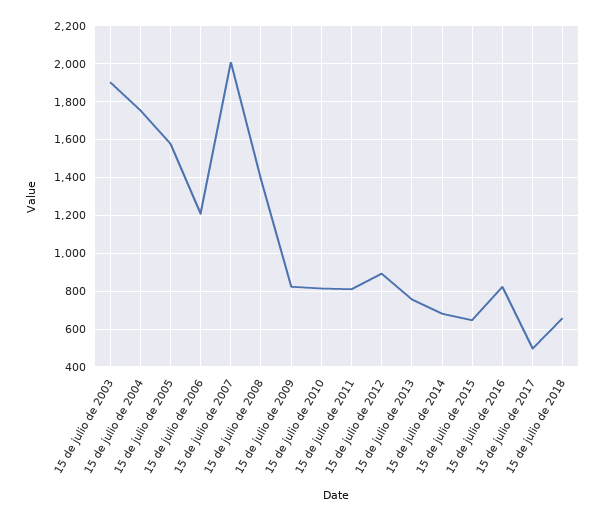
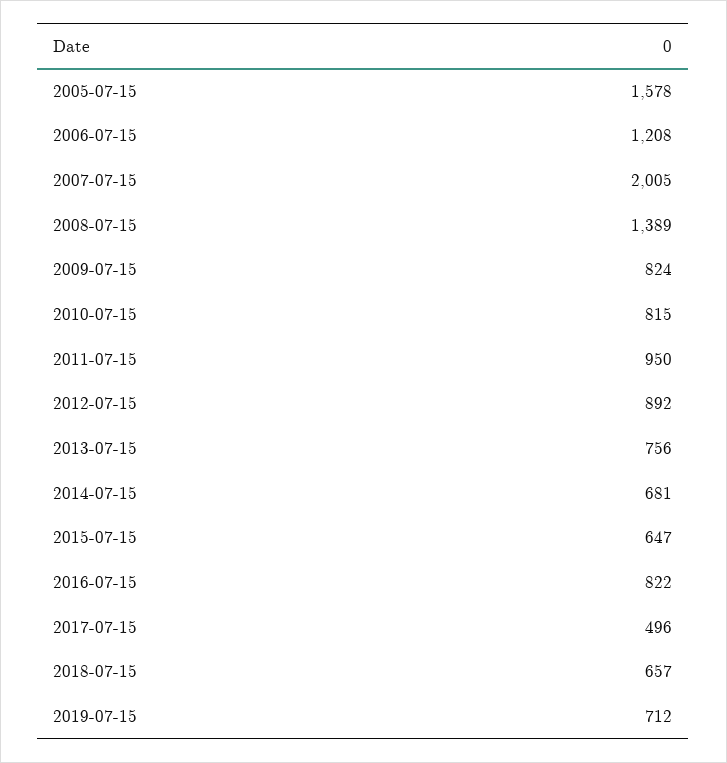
15 de julio de 2003: 1900 -> none
15 de julio de 2004: 1750 -> none
15 de julio de 2011: 800 -> 950
2019-07-15: none -> 712

